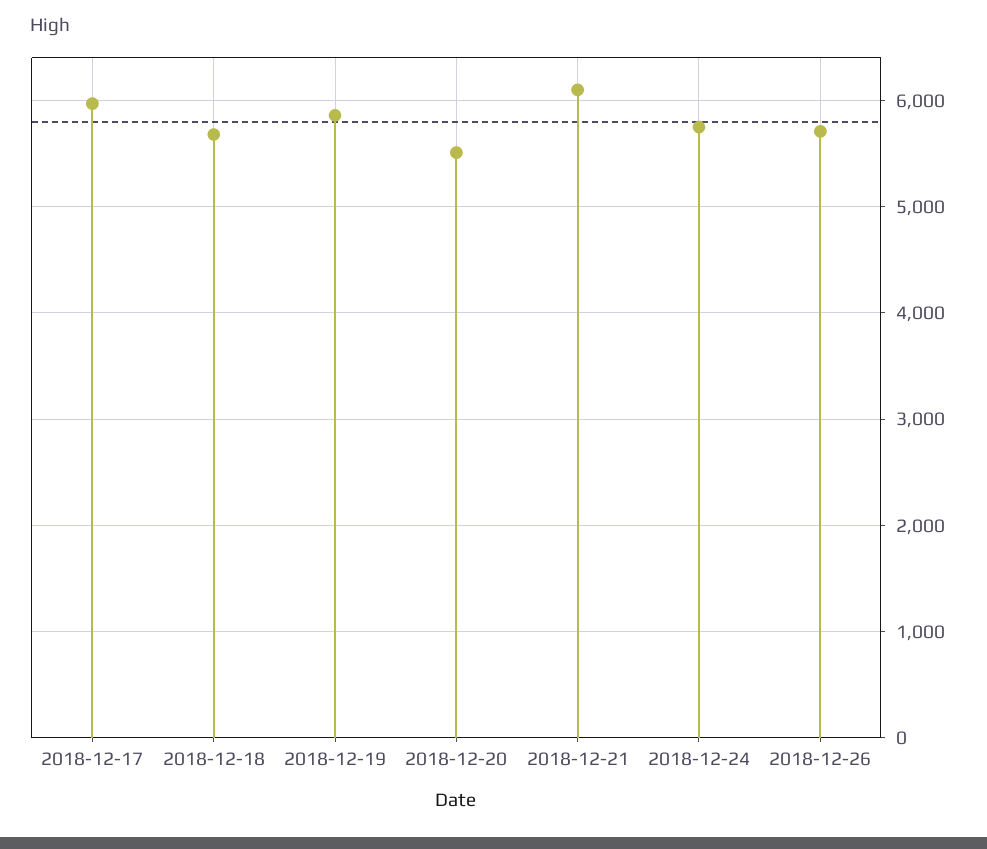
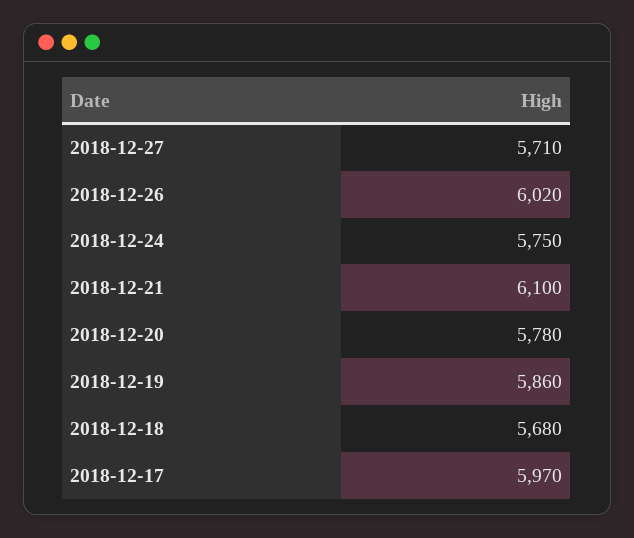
2018-12-20: 5500 -> 5780
2018-12-26: 5700 -> 6020
2018-12-27: none -> 5710

